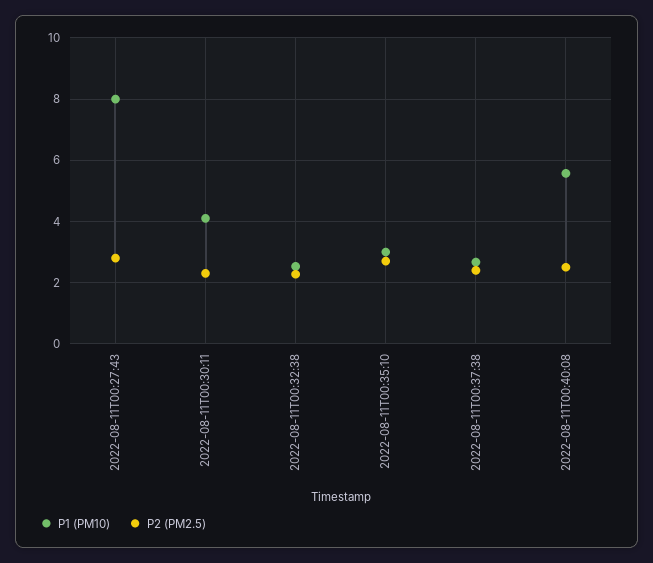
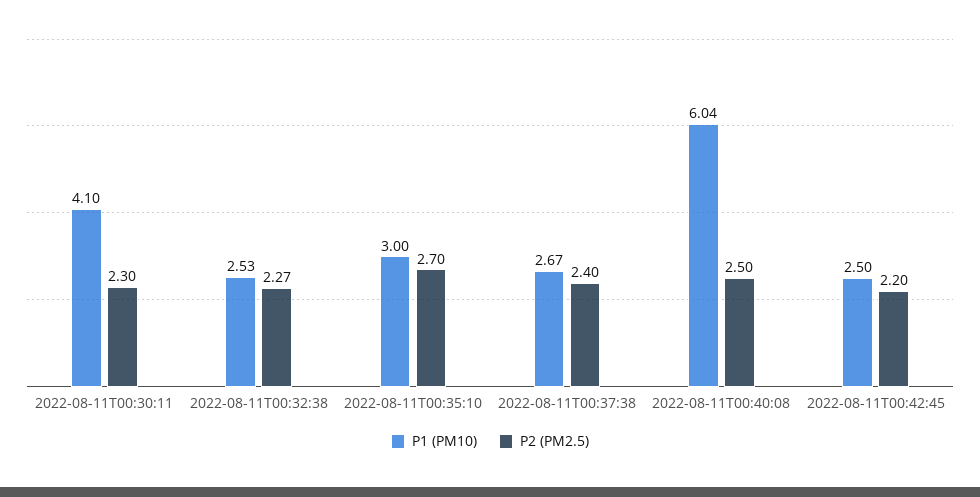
P1 (PM10), 2022-08-11T00:27:43: 8 -> none
P2 (PM2.5), 2022-08-11T00:27:43: 2.8 -> none
P1 (PM10), 2022-08-11T00:40:08: 5.6 -> 6.04
P1 (PM10), 2022-08-11T00:42:45: none -> 2.5
P2 (PM2.5), 2022-08-11T00:42:45: none -> 2.2

